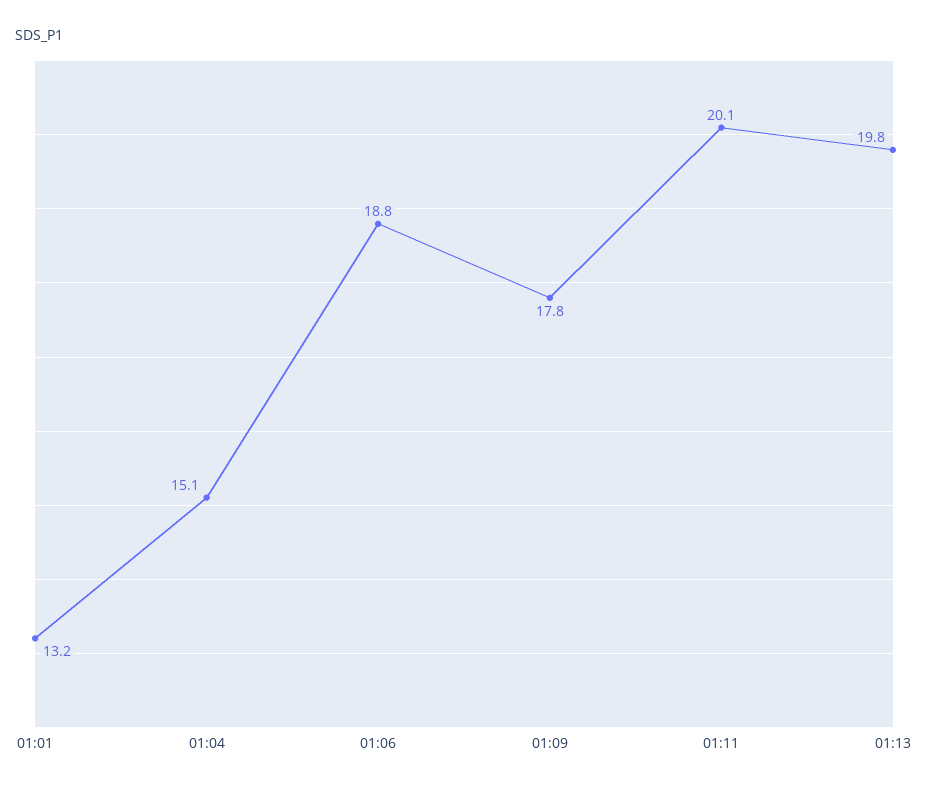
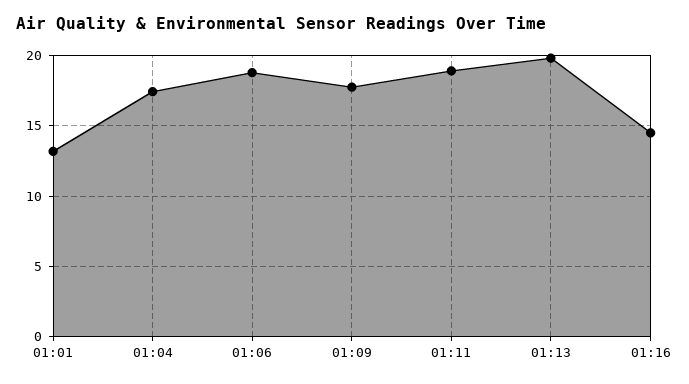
01:04: 15.1 -> 17.5
01:11: 20.1 -> 19
01:16: none -> 14.5

